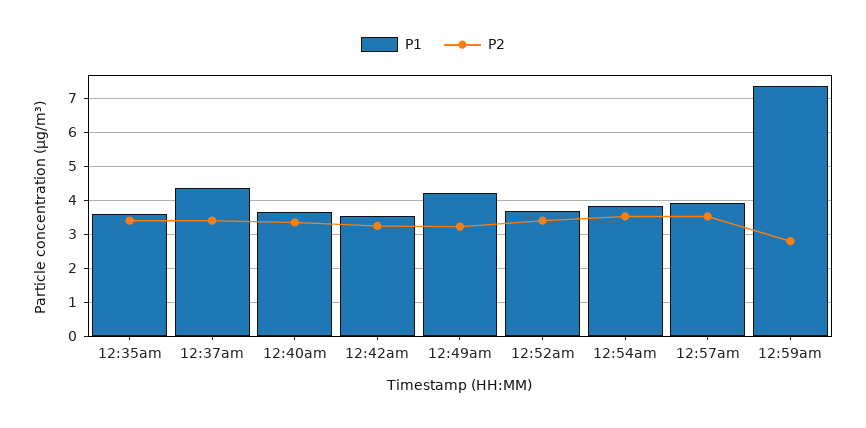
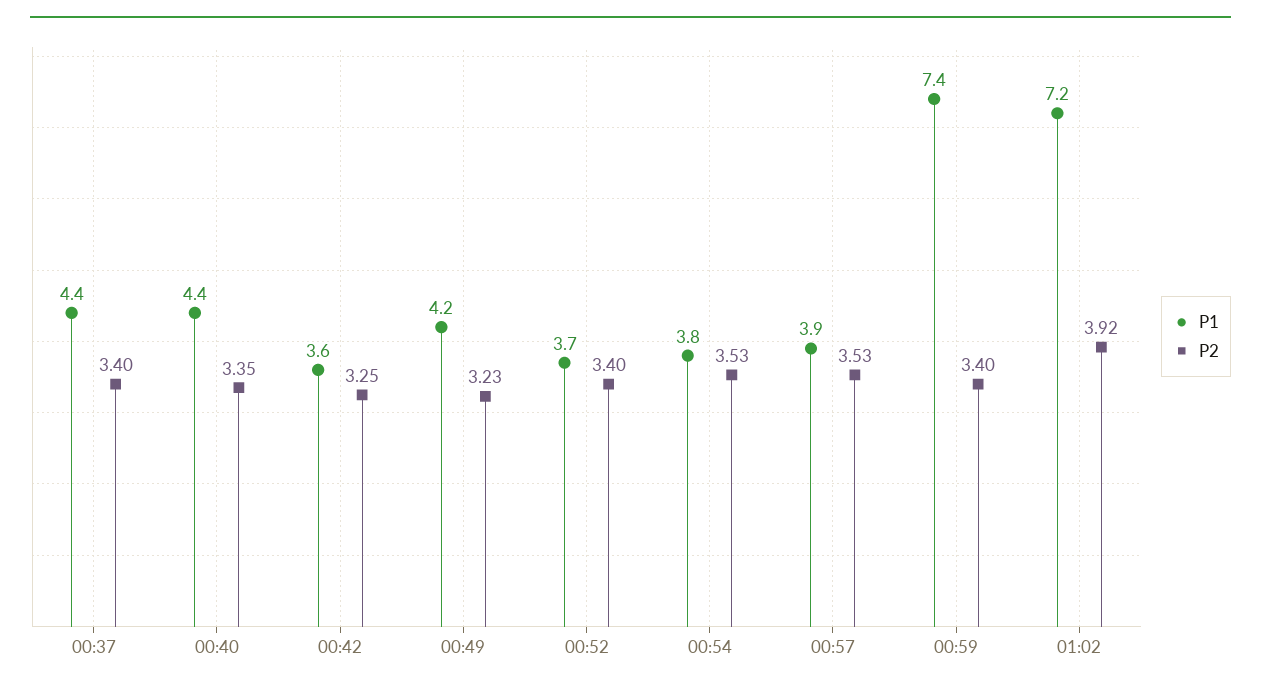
P1, 12:35am: 3.6 -> none
P2, 12:35am: 3.4 -> none
P1, 12:40am: 3.6 -> 4.4
P2, 12:59am: 2.8 -> 3.4
P1, 01:02: none -> 7.2
P2, 01:02: none -> 3.92

